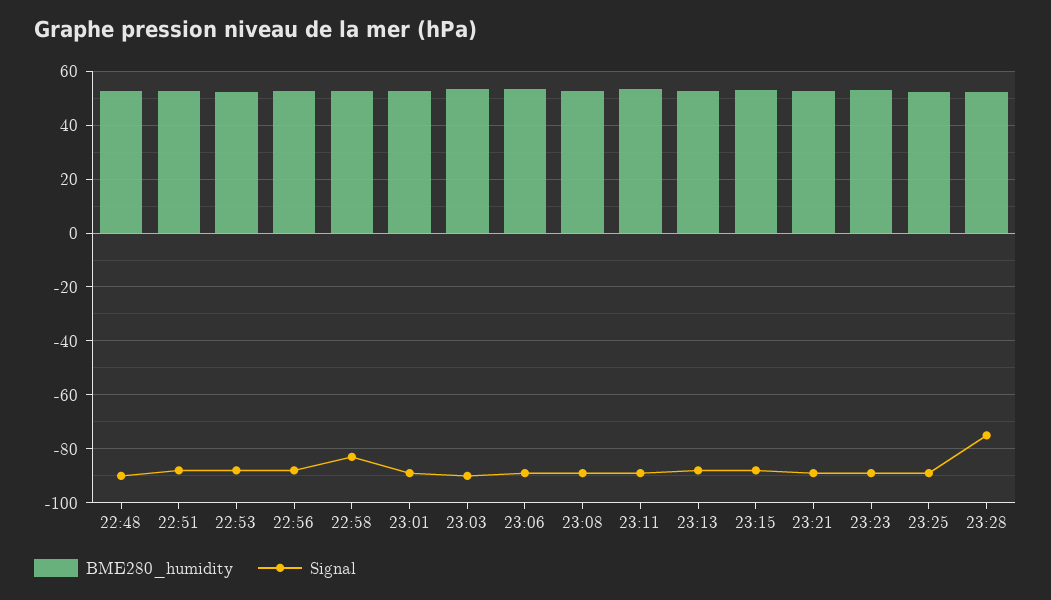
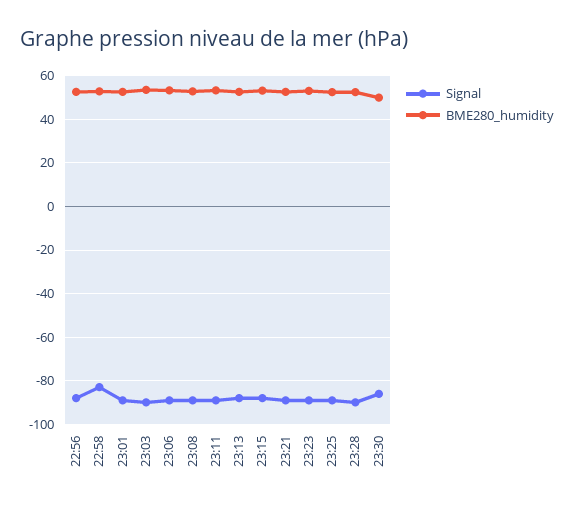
BME280_humidity, 22:48: 52.5 -> none
Signal, 22:48: -90 -> none
BME280_humidity, 22:51: 52.5 -> none
Signal, 22:51: -87.5 -> none
BME280_humidity, 22:53: 52.5 -> none
Signal, 22:53: -87.5 -> none
Signal, 23:28: -75 -> -90
Signal, 23:30: none -> -85
BME280_humidity, 23:30: none -> 50

